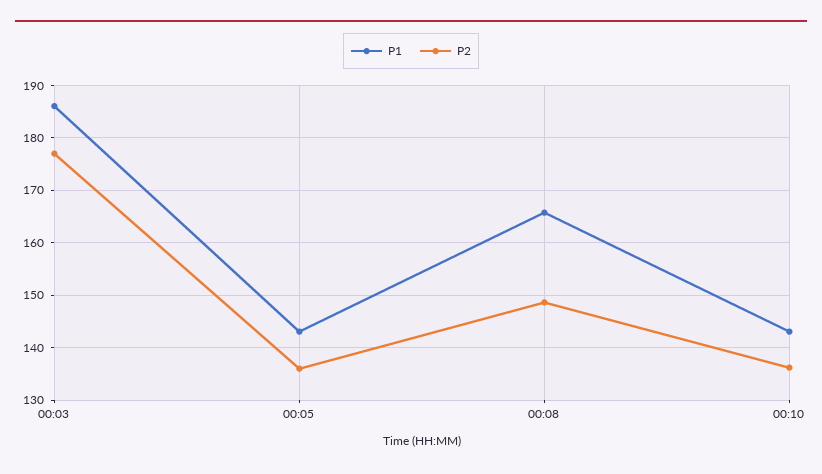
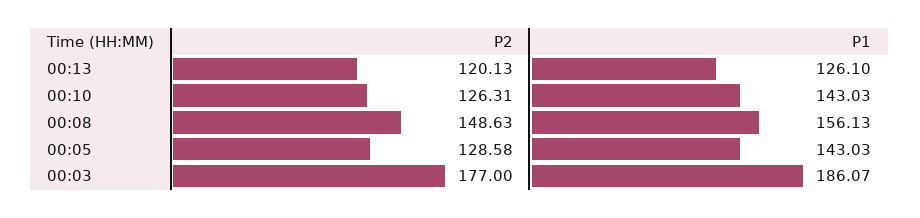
P2, 00:05: 136 -> 128.58
P1, 00:08: 166 -> 156.13
P2, 00:10: 136 -> 126.31
P2, 00:13: none -> 120.13
P1, 00:13: none -> 126.1

